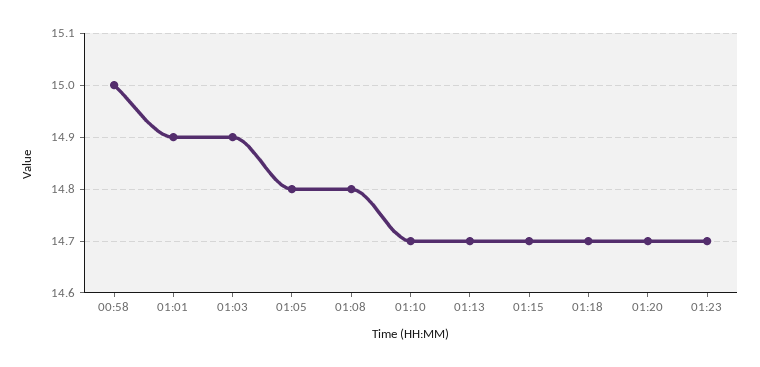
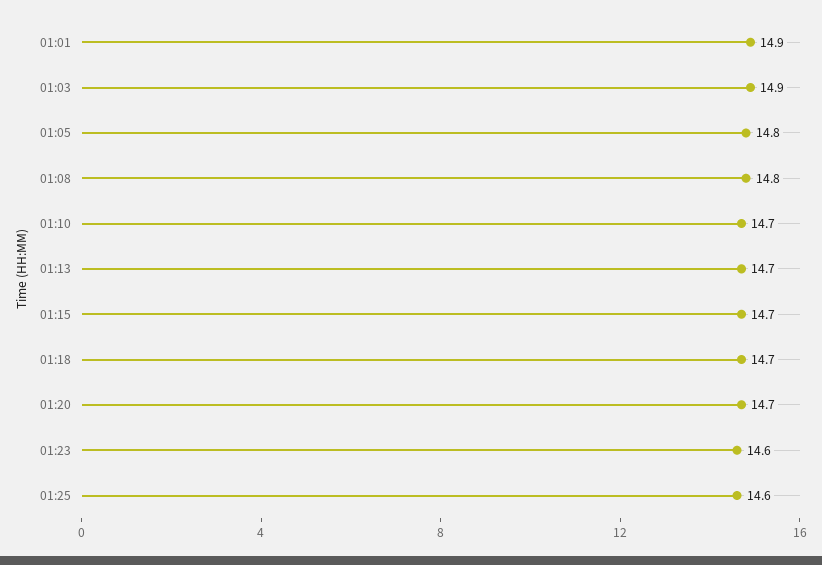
00:58: 15 -> none
01:23: 14.7 -> 14.6
01:25: none -> 14.6

